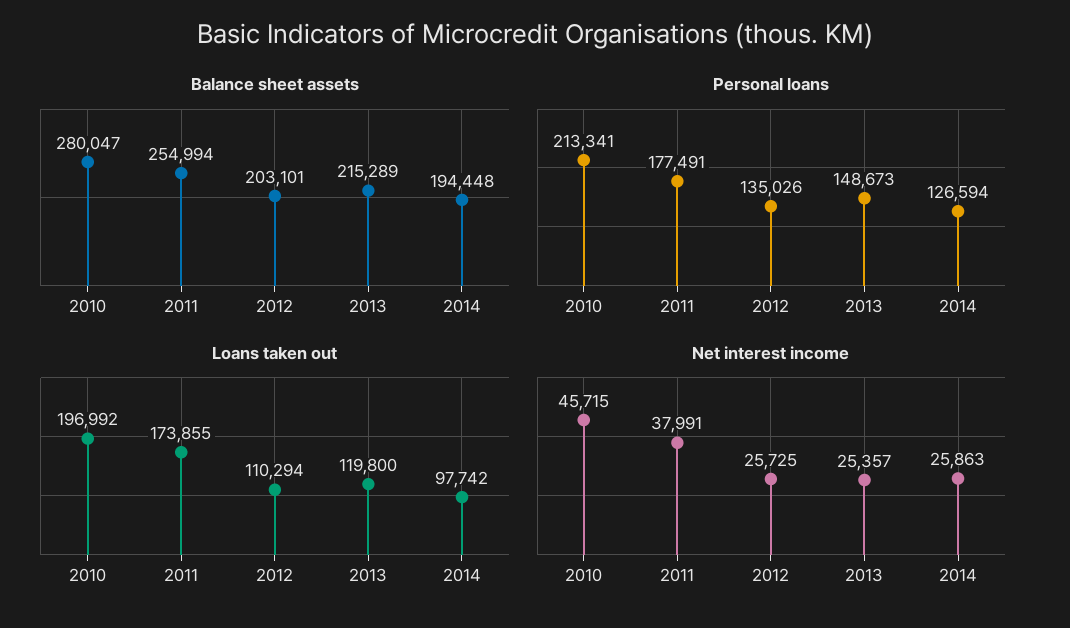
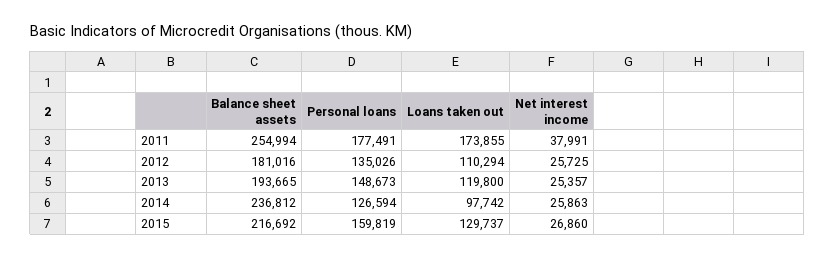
Balance sheet assets, 2010: 280047 -> none
Balance sheet assets, 2012: 203101 -> 181016
Balance sheet assets, 2013: 215289 -> 193665
Balance sheet assets, 2014: 194448 -> 236812
Personal loans, 2010: 213341 -> none
Loans taken out, 2010: 196992 -> none
Net interest income, 2010: 45715 -> none
Balance sheet assets, 2015: none -> 216692
Personal loans, 2015: none -> 159819
Loans taken out, 2015: none -> 129737
Net interest income, 2015: none -> 26860

